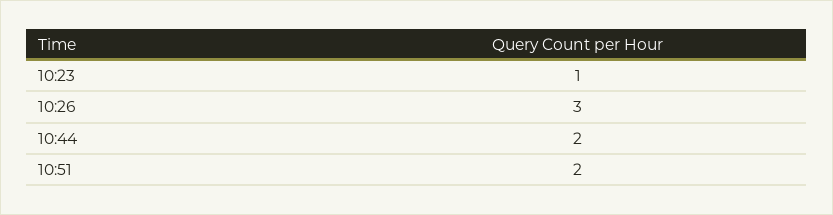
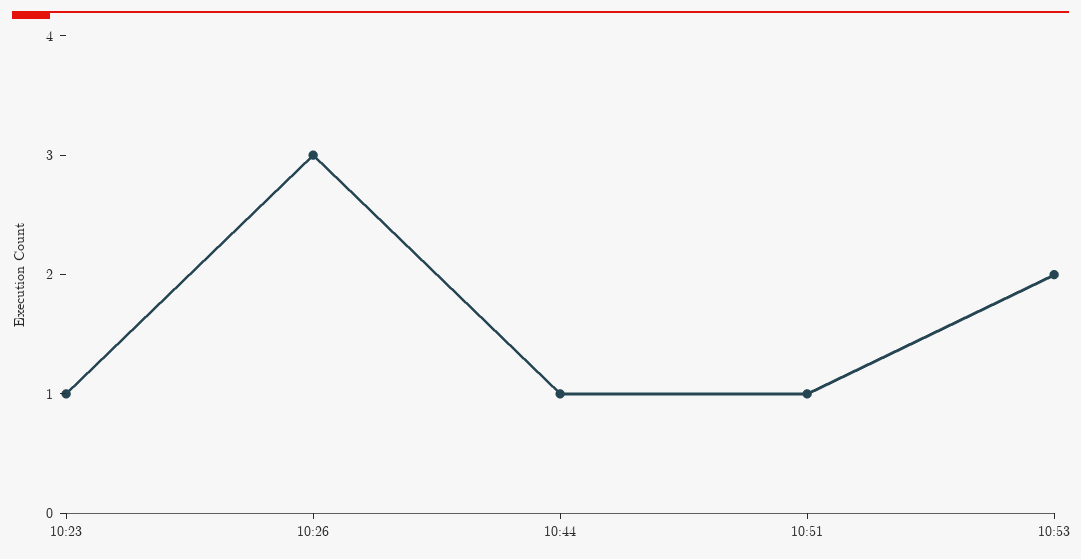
10:44: 2 -> 1
10:51: 2 -> 1
10:53: none -> 2

